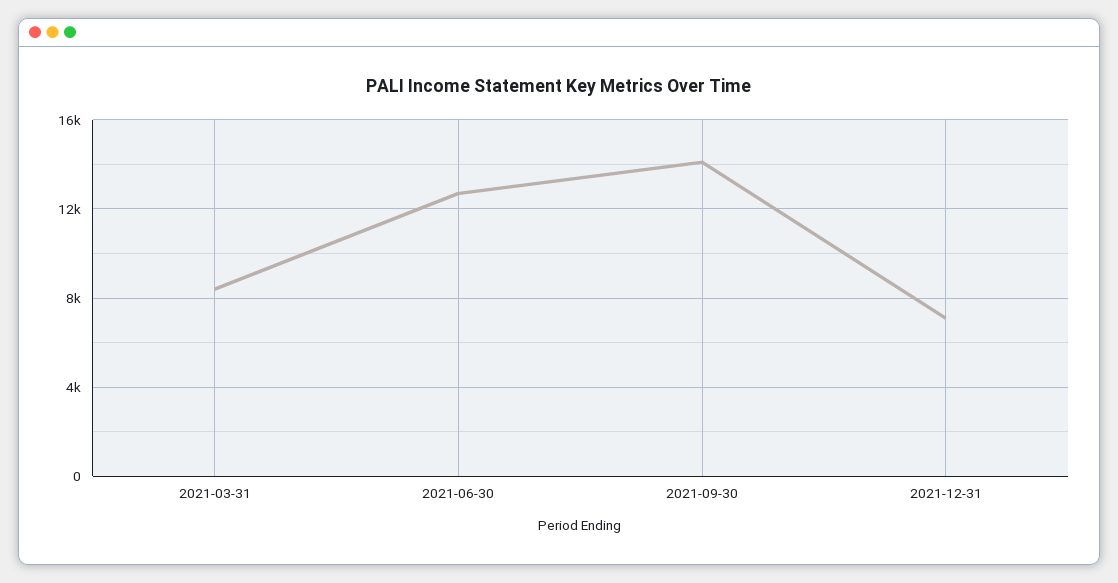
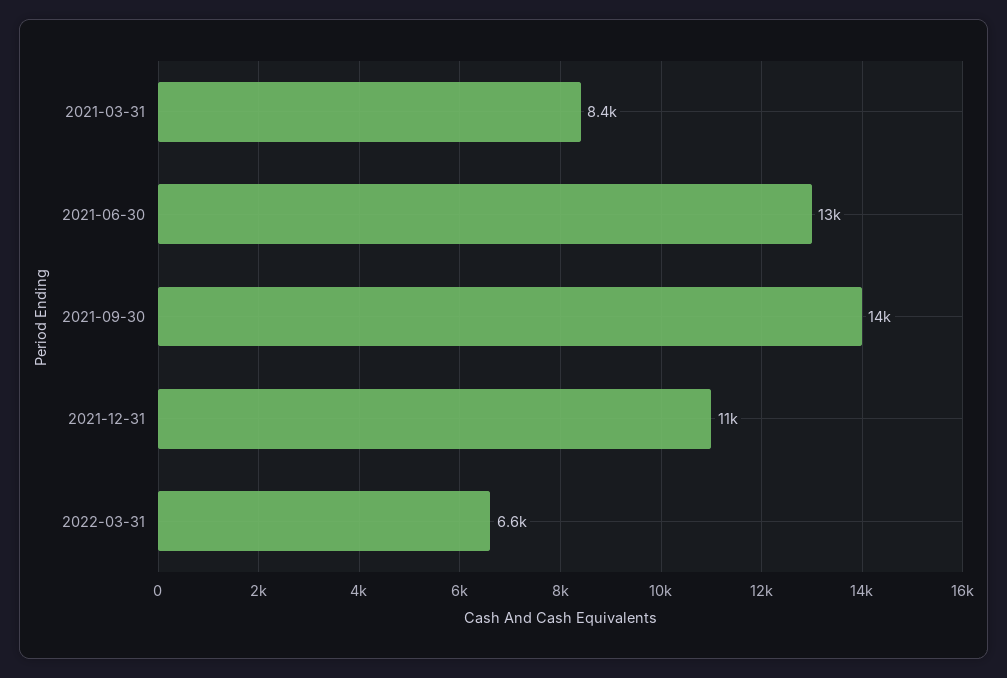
2021-12-31: 7000 -> 11000
2022-03-31: none -> 6600

